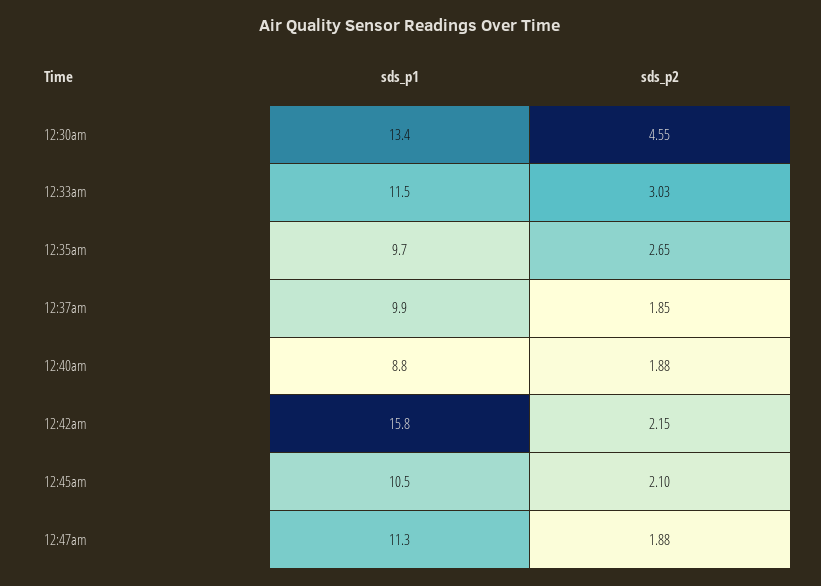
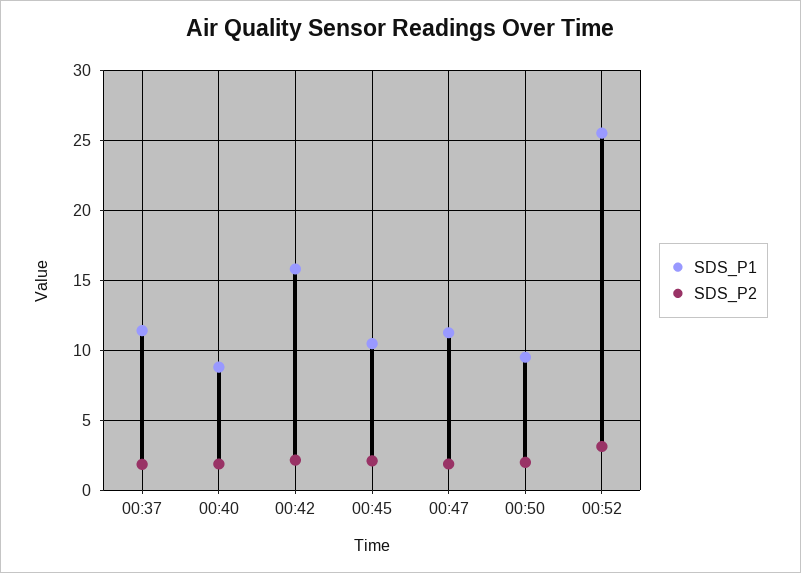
sds_p1, 12:30am: 13.4 -> none
sds_p2, 12:30am: 4.55 -> none
sds_p1, 12:33am: 11.5 -> none
sds_p2, 12:33am: 3.03 -> none
sds_p1, 12:35am: 9.7 -> none
sds_p2, 12:35am: 2.65 -> none
sds_p1, 12:37am: 9.9 -> 11.5
sds_p1, 00:50: none -> 9.5
sds_p2, 00:50: none -> 2
sds_p1, 00:52: none -> 25.5
sds_p2, 00:52: none -> 3

